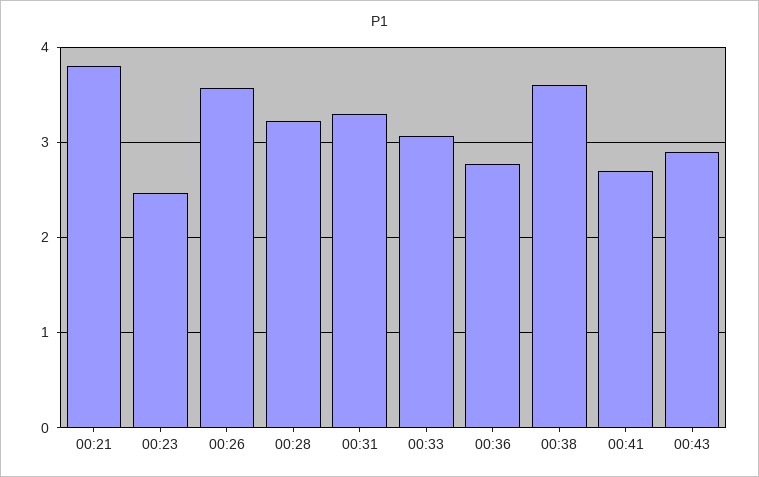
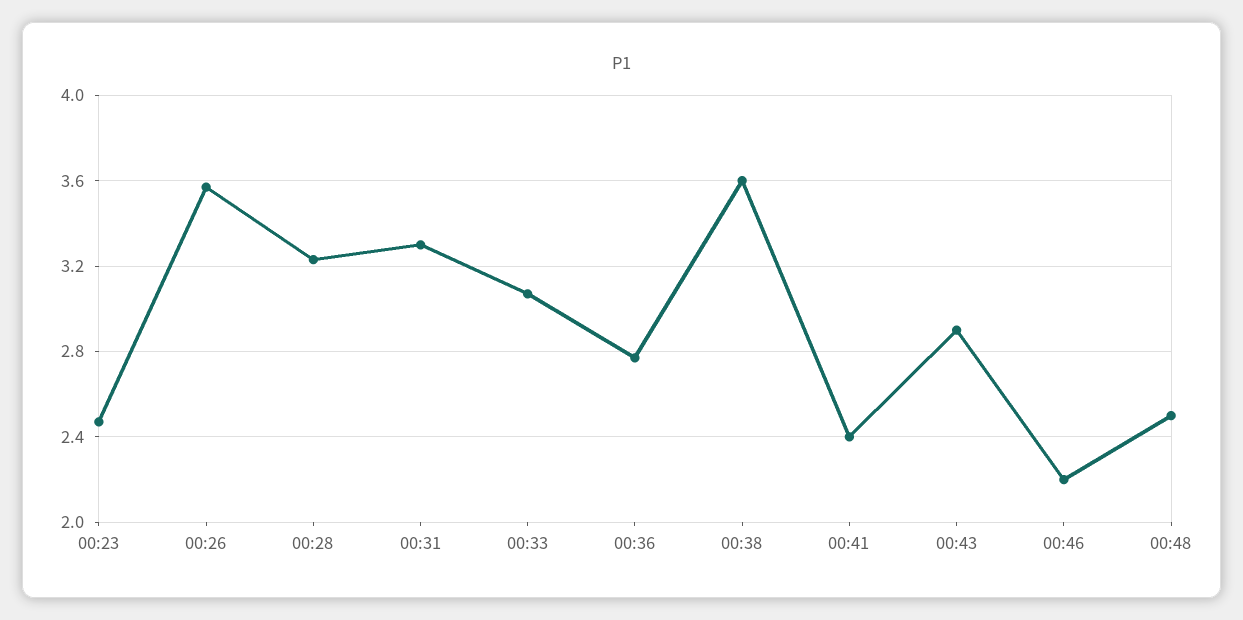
00:21: 3.8 -> none
00:41: 2.7 -> 2.4
00:46: none -> 2.2
00:48: none -> 2.5

